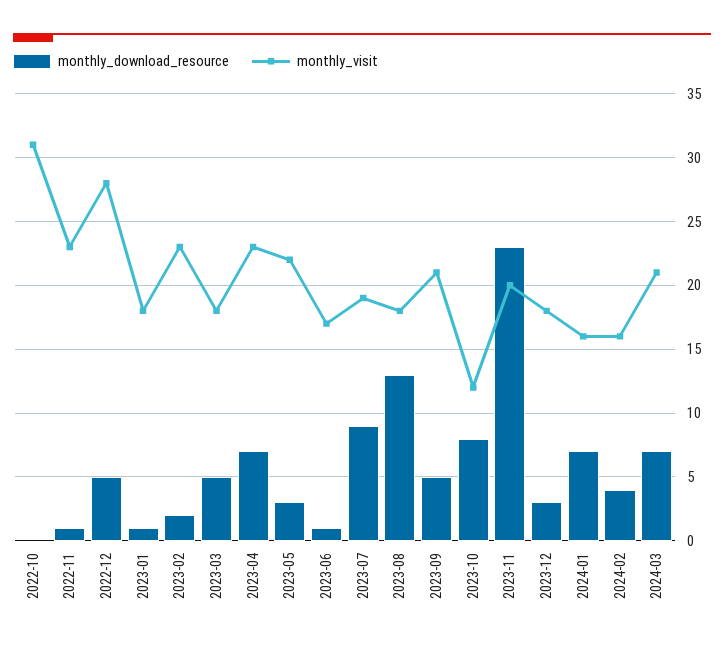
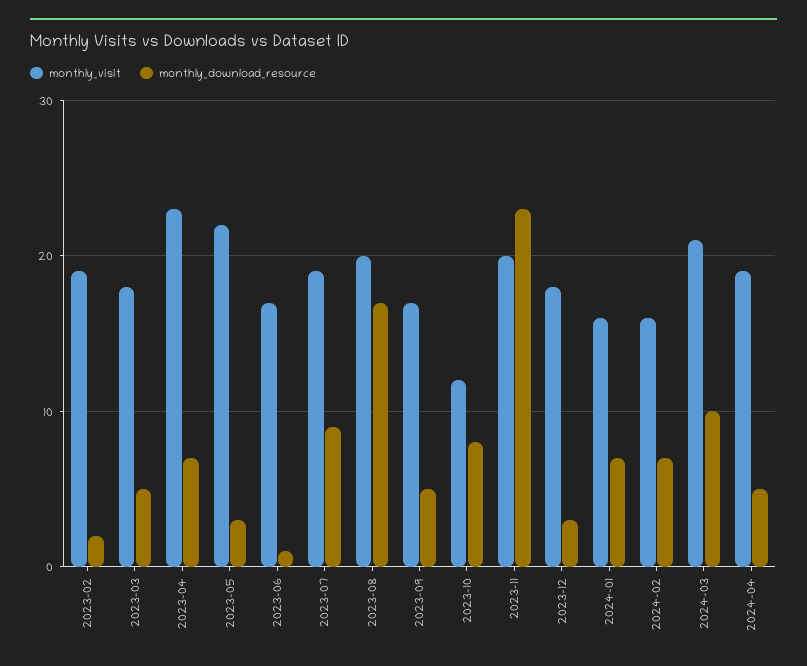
monthly_download_resource, 2022-10: 0 -> none
monthly_visit, 2022-10: 31 -> none
monthly_download_resource, 2022-11: 1 -> none
monthly_visit, 2022-11: 23 -> none
monthly_download_resource, 2022-12: 5 -> none
monthly_visit, 2022-12: 28 -> none
monthly_download_resource, 2023-01: 1 -> none
monthly_visit, 2023-01: 18 -> none
monthly_visit, 2023-02: 23 -> 19
monthly_download_resource, 2023-08: 13 -> 17
monthly_visit, 2023-08: 18 -> 20
monthly_visit, 2023-09: 21 -> 17
monthly_download_resource, 2024-02: 4 -> 7
monthly_download_resource, 2024-03: 7 -> 10
monthly_visit, 2024-04: none -> 19
monthly_download_resource, 2024-04: none -> 5

